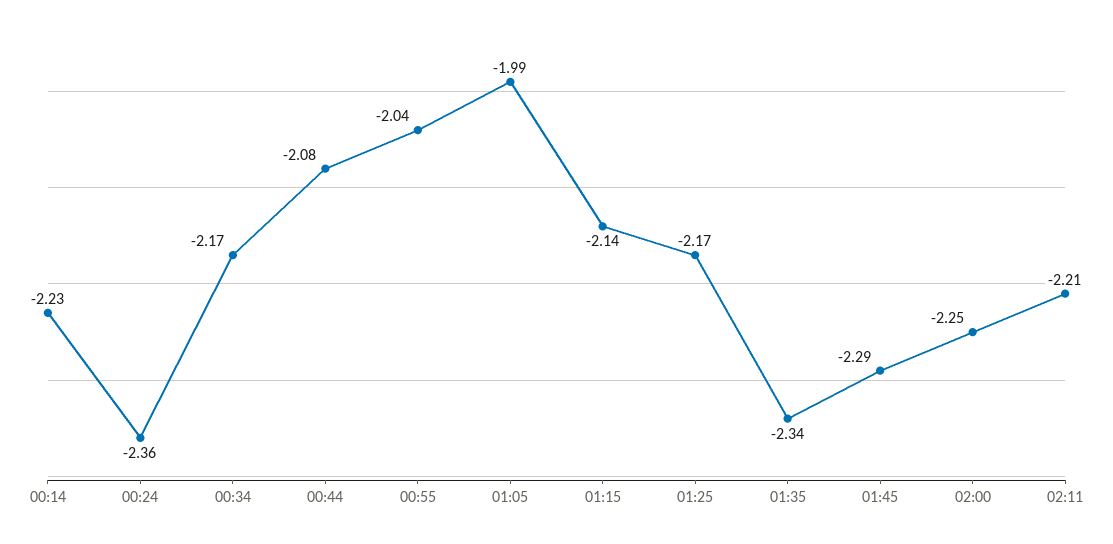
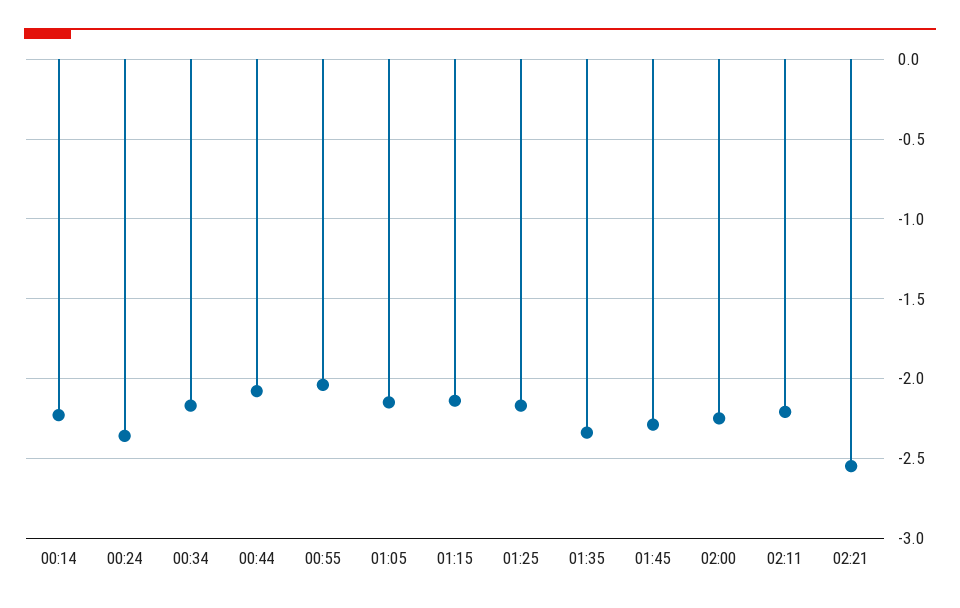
01:05: -1.99 -> -2.15
02:21: none -> -2.55

